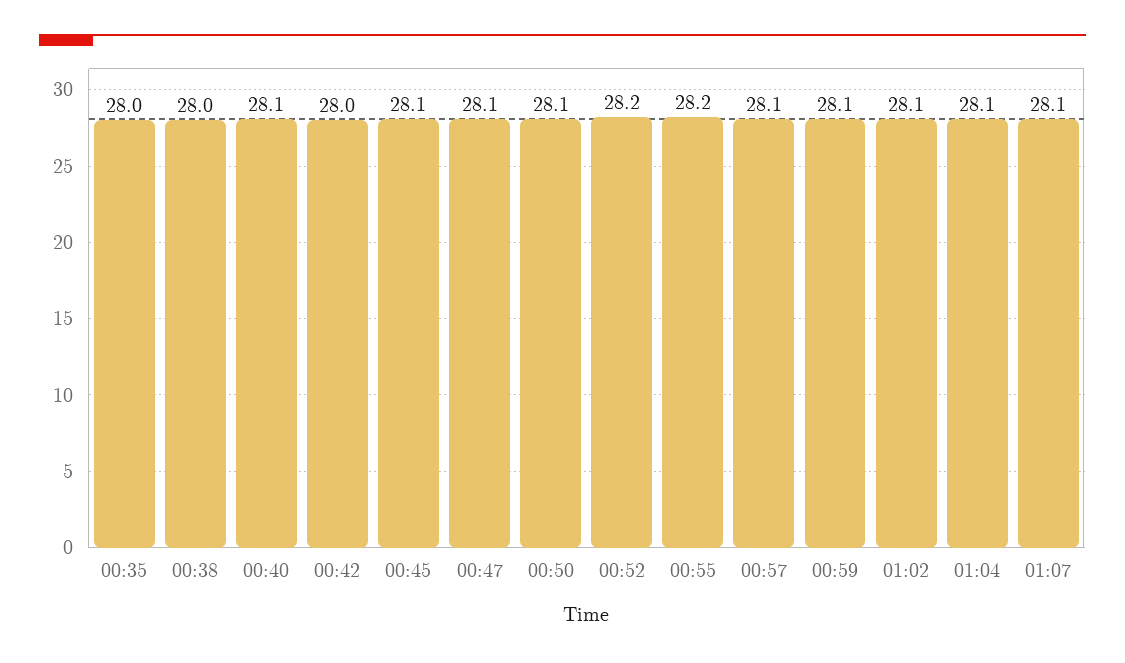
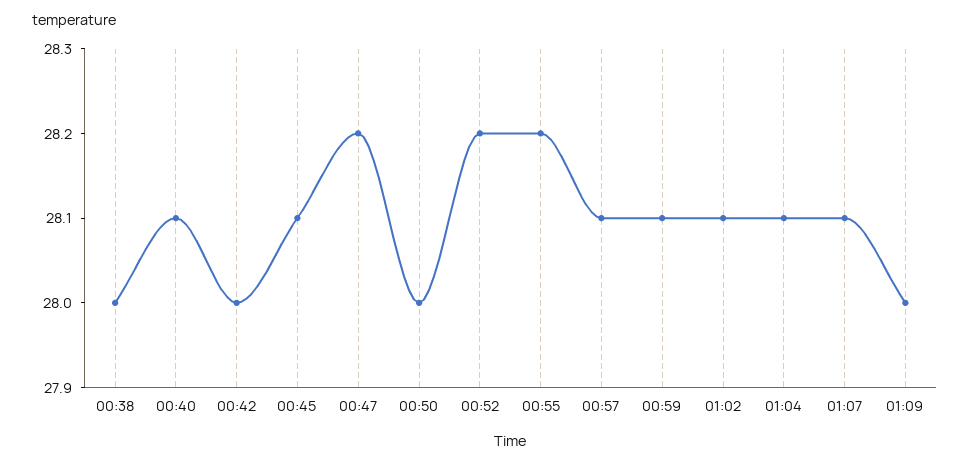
00:35: 28 -> none
00:47: 28.1 -> 28.2
00:50: 28.1 -> 28
01:09: none -> 28

